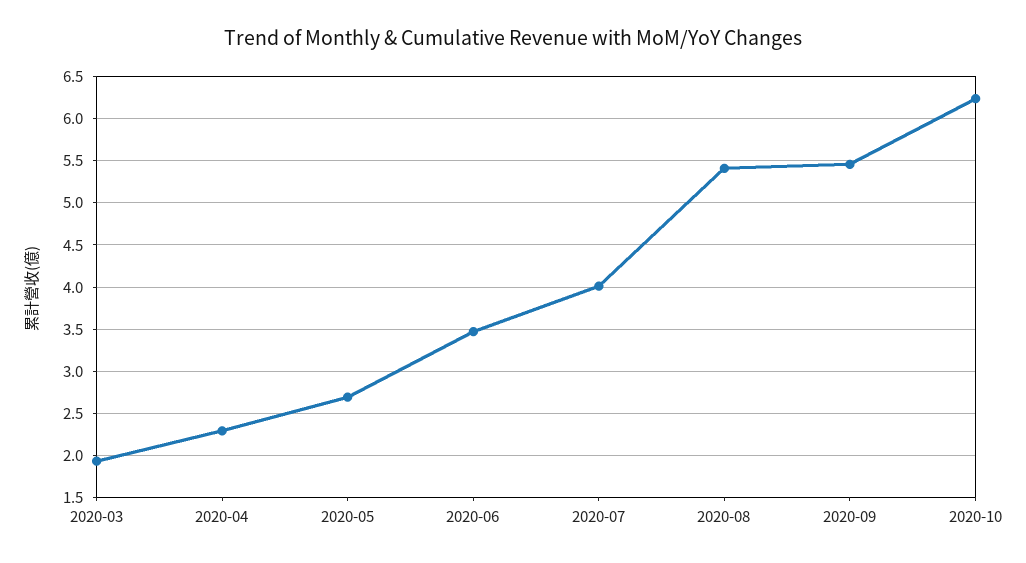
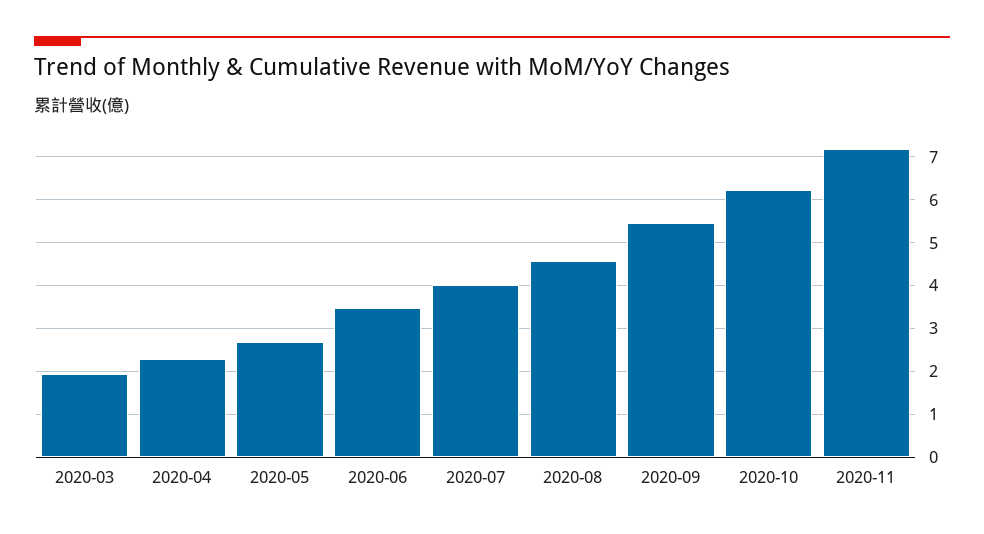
2020-08: 5.4 -> 4.6
2020-11: none -> 7.2

